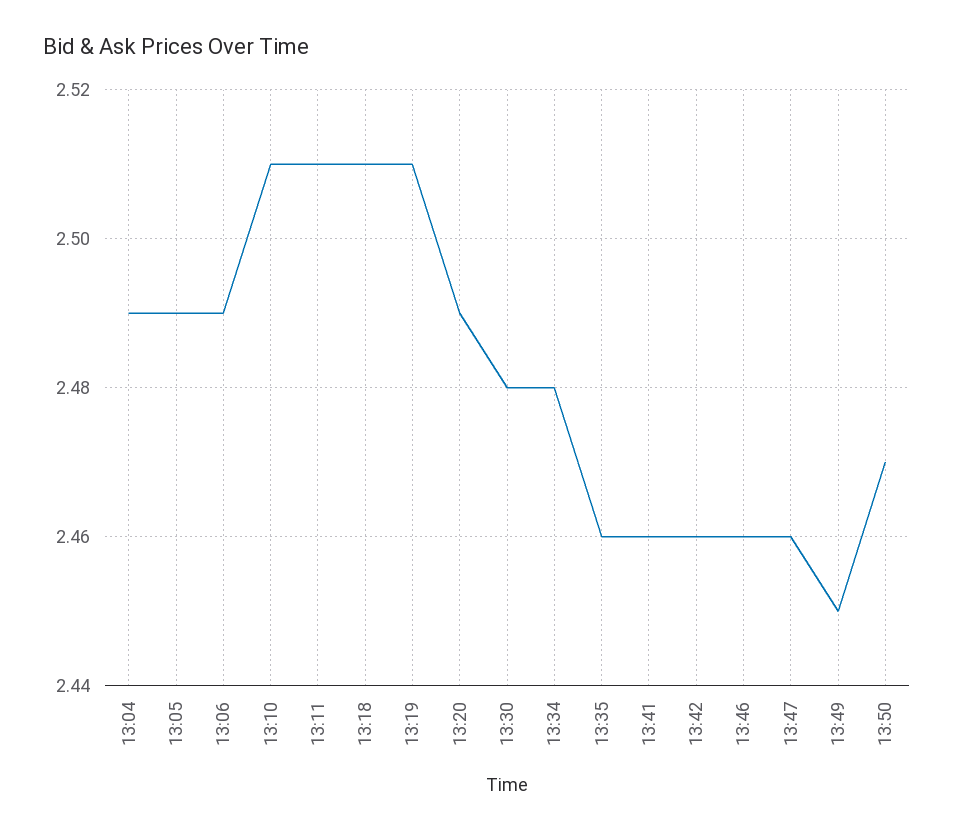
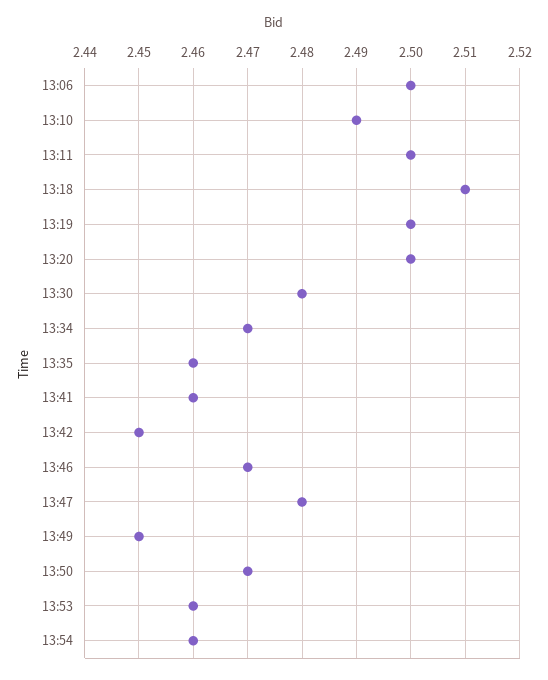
13:04: 2.49 -> none
13:05: 2.49 -> none
13:06: 2.49 -> 2.5
13:10: 2.51 -> 2.49
13:11: 2.51 -> 2.5
13:19: 2.51 -> 2.5
13:20: 2.49 -> 2.5
13:34: 2.48 -> 2.47
13:42: 2.46 -> 2.45
13:46: 2.46 -> 2.47
13:47: 2.46 -> 2.48
13:53: none -> 2.46
13:54: none -> 2.46

